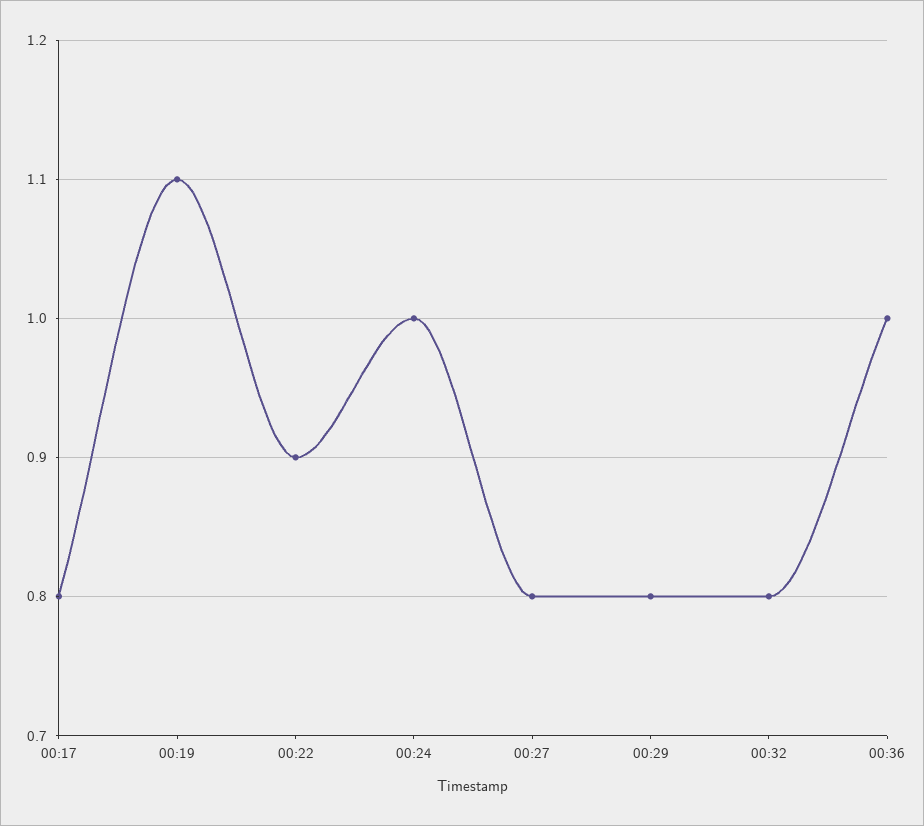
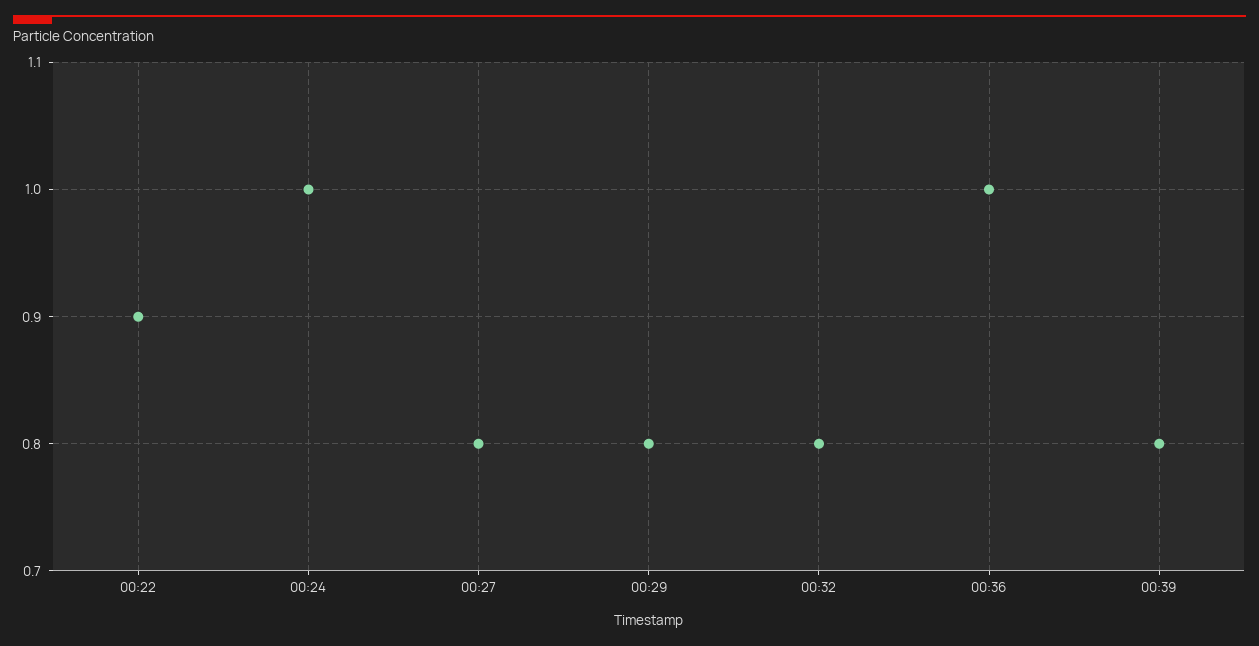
00:17: 0.8 -> none
00:19: 1.1 -> none
00:39: none -> 0.8

